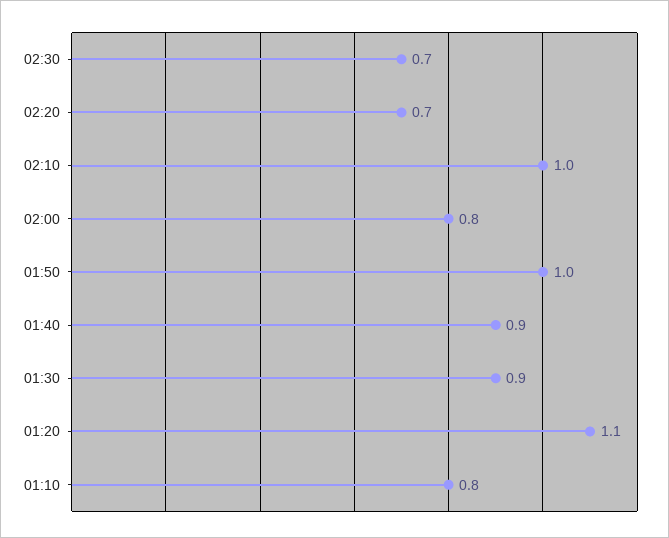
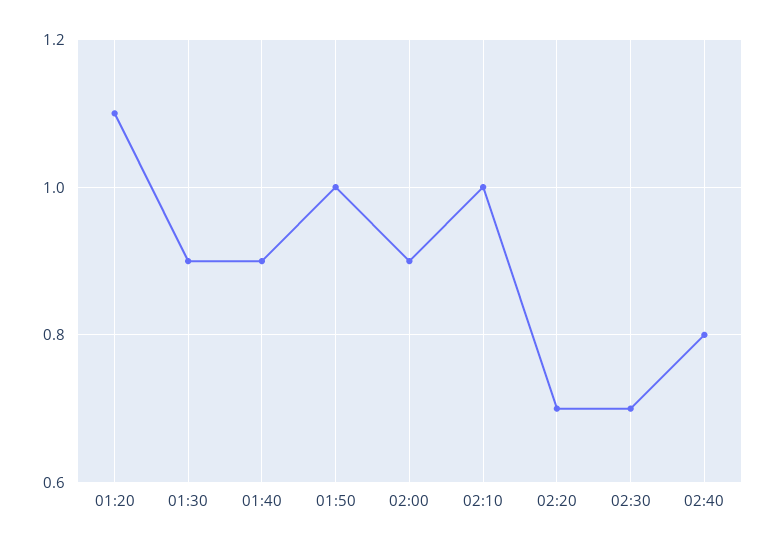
02:00: 0.8 -> 0.9
01:10: 0.8 -> none
02:40: none -> 0.8

